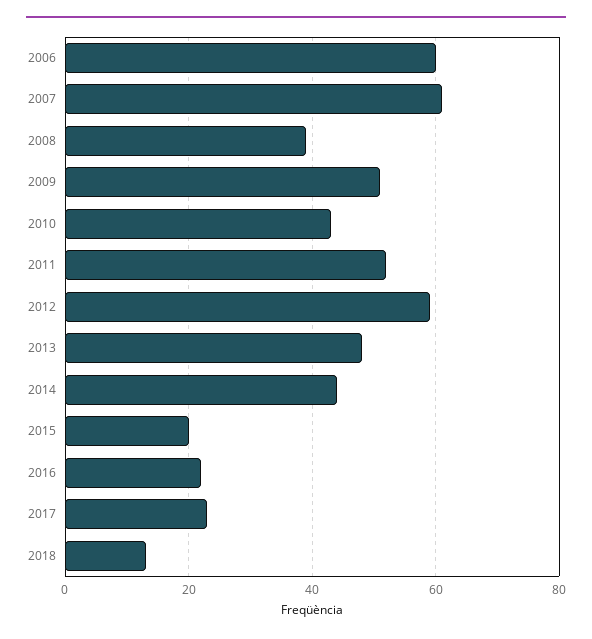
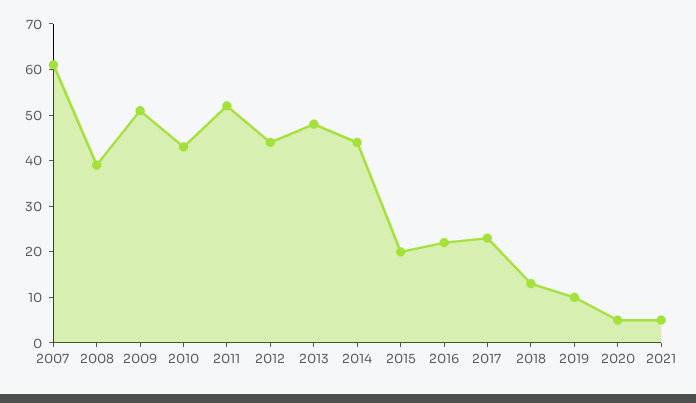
2006: 60 -> none
2012: 60 -> 45
2019: none -> 10
2020: none -> 5
2021: none -> 5

